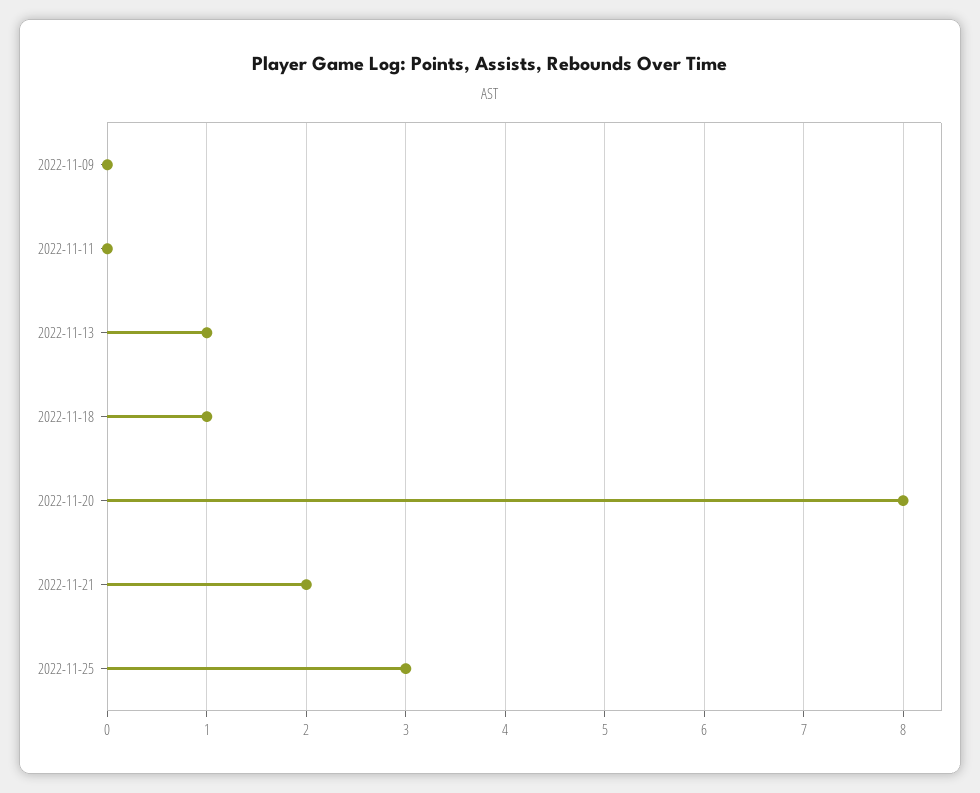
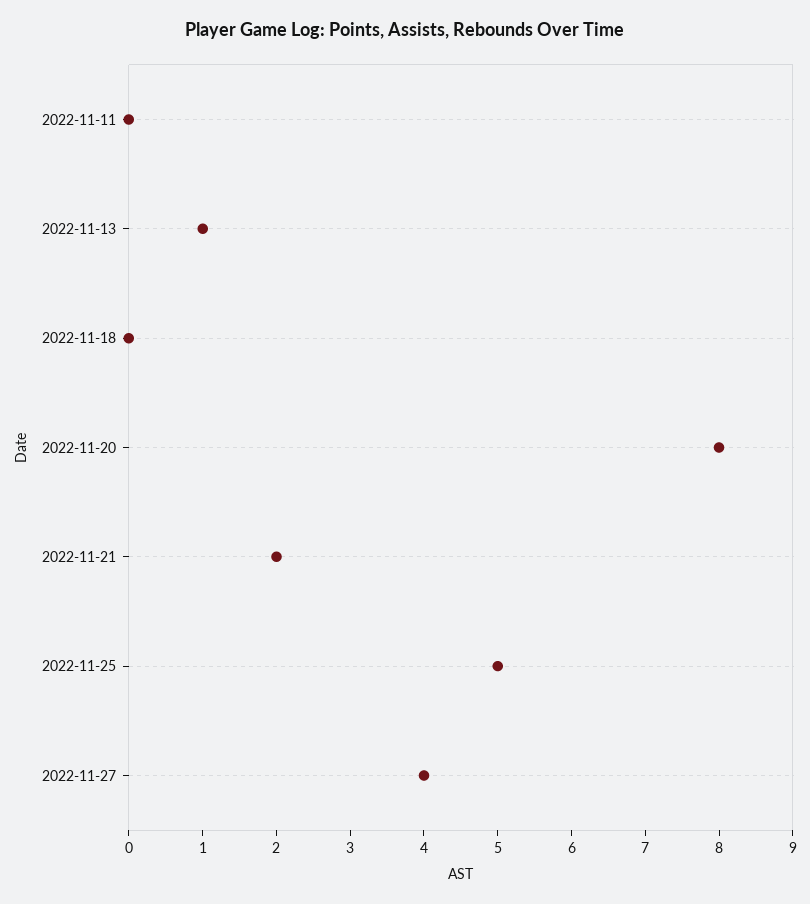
2022-11-09: 0 -> none
2022-11-18: 1 -> 0
2022-11-25: 3 -> 5
2022-11-27: none -> 4

